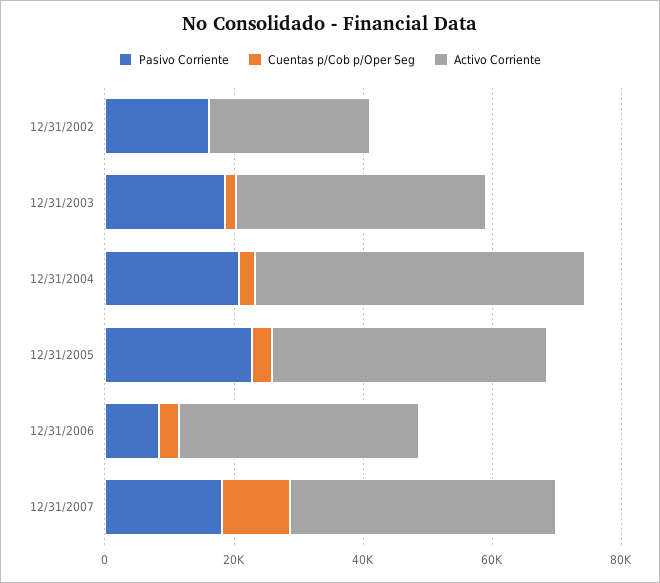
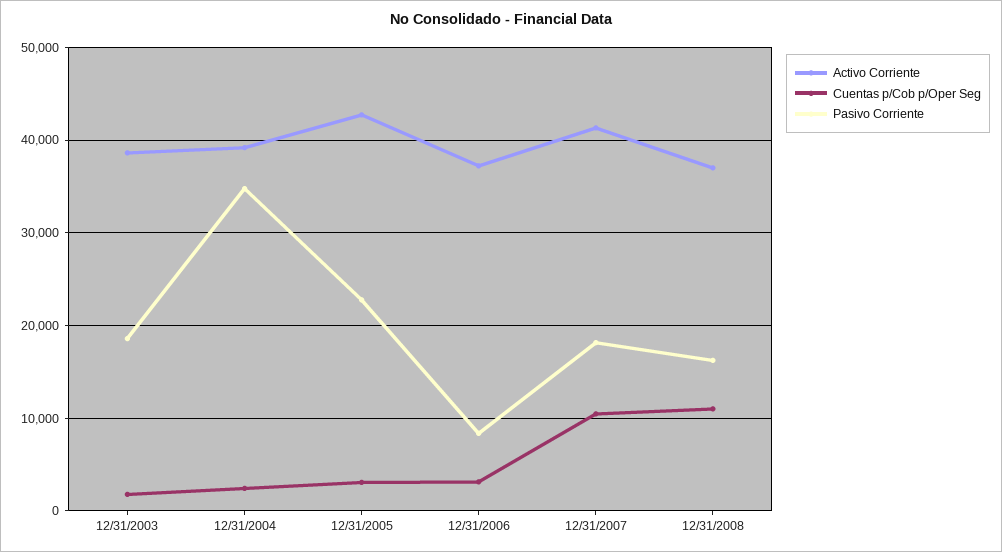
Pasivo Corriente, 12/31/2002: 15000 -> none
Cuentas p/Cob p/Oper Seg, 12/31/2002: 0 -> none
Activo Corriente, 12/31/2002: 25000 -> none
Pasivo Corriente, 12/31/2004: 20000 -> 35000
Activo Corriente, 12/31/2004: 50000 -> 39000
Activo Corriente, 12/31/2008: none -> 37000
Cuentas p/Cob p/Oper Seg, 12/31/2008: none -> 11000
Pasivo Corriente, 12/31/2008: none -> 16000

